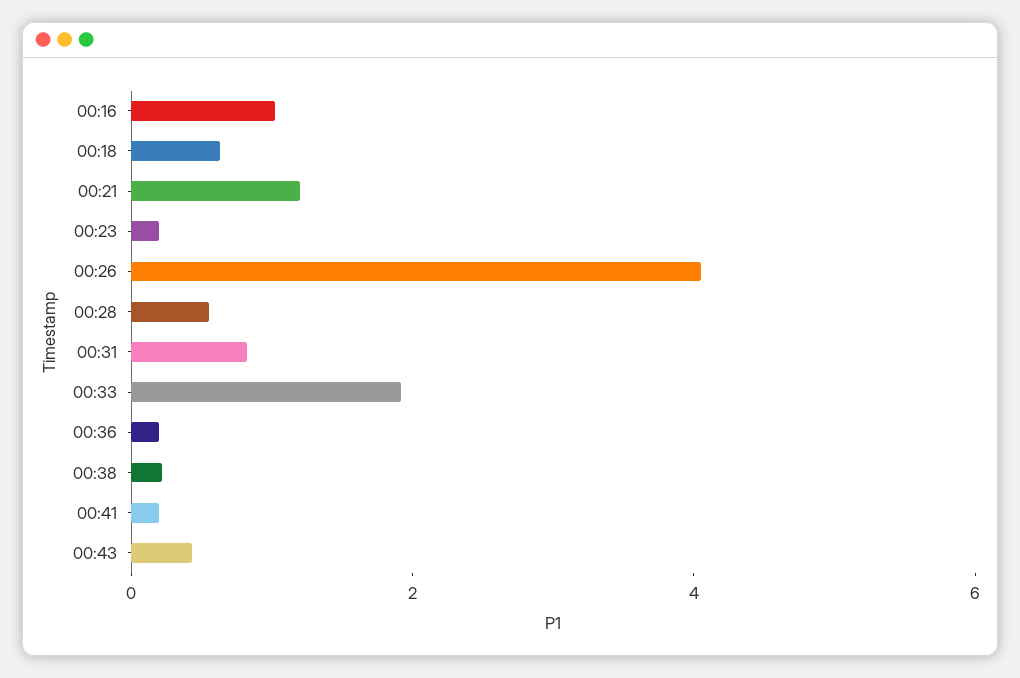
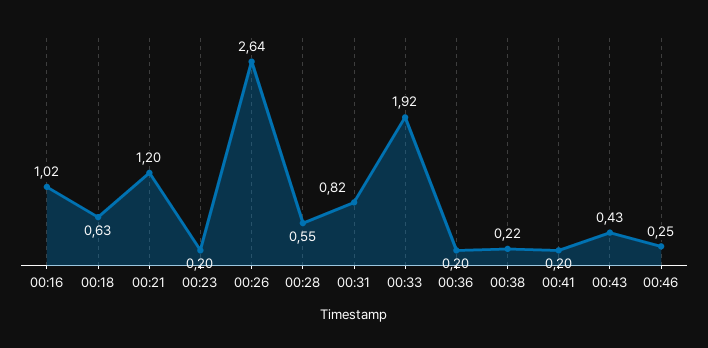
00:26: 4 -> 2.64
00:46: none -> 0.25

